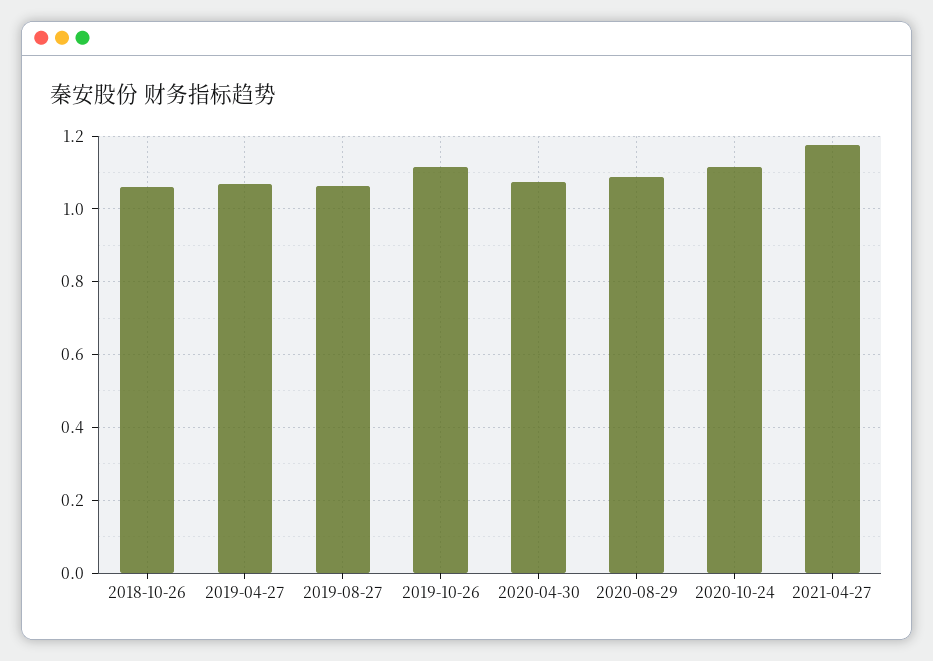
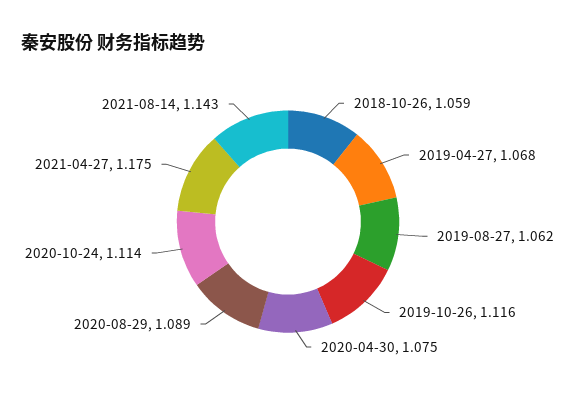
2021-08-14: none -> 1.143

